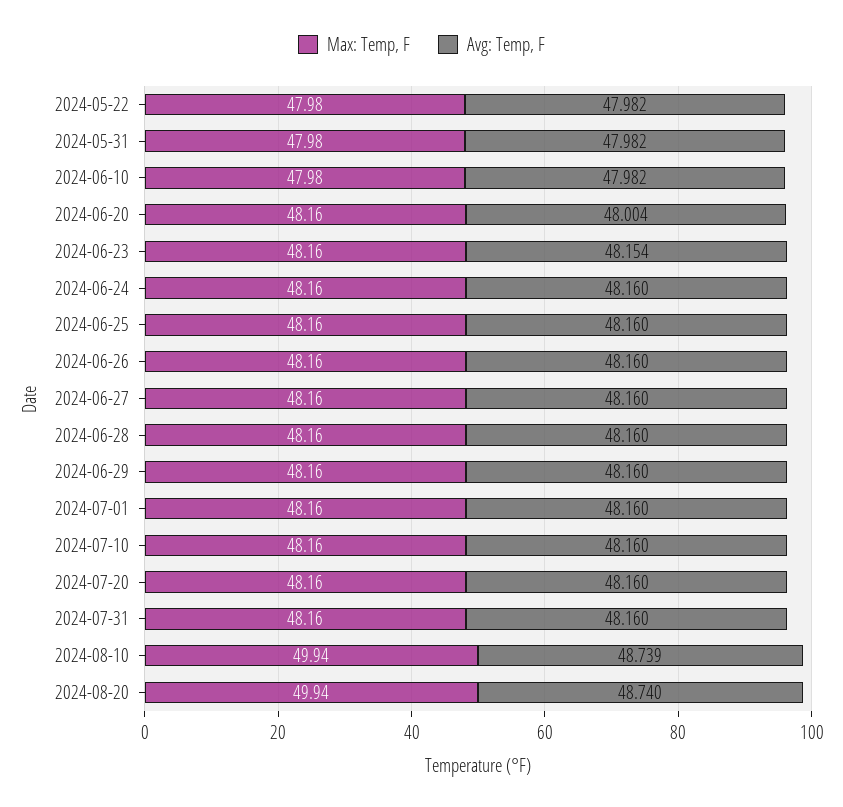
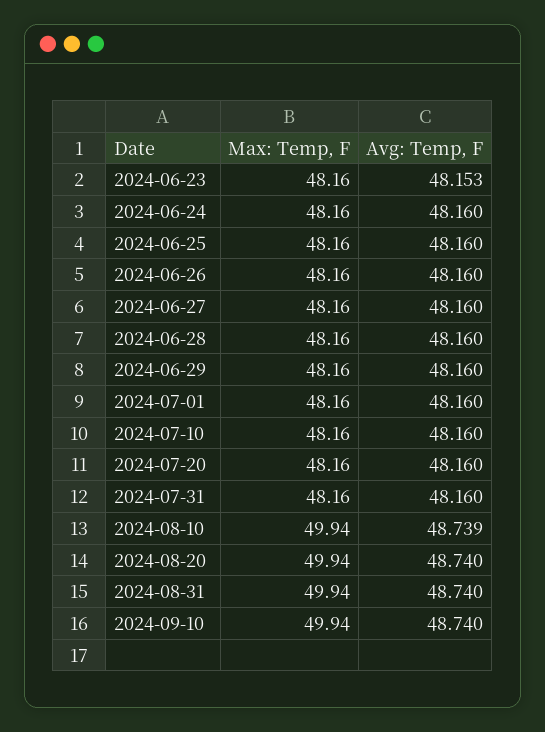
Max: Temp, F, 2024-05-22: 47.98 -> none
Avg: Temp, F, 2024-05-22: 47.982 -> none
Max: Temp, F, 2024-05-31: 47.98 -> none
Avg: Temp, F, 2024-05-31: 47.982 -> none
Max: Temp, F, 2024-06-10: 47.98 -> none
Avg: Temp, F, 2024-06-10: 47.982 -> none
Max: Temp, F, 2024-06-20: 48.16 -> none
Avg: Temp, F, 2024-06-20: 48.004 -> none
Avg: Temp, F, 2024-06-23: 48.154 -> 48.153
Max: Temp, F, 2024-08-31: none -> 49.94
Avg: Temp, F, 2024-08-31: none -> 48.74
Max: Temp, F, 2024-09-10: none -> 49.94
Avg: Temp, F, 2024-09-10: none -> 48.74

